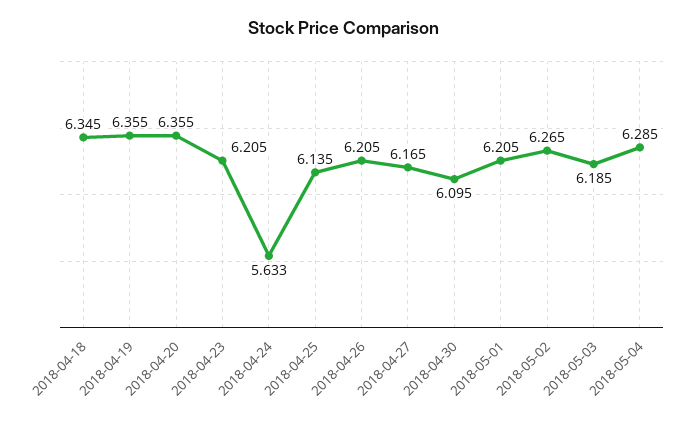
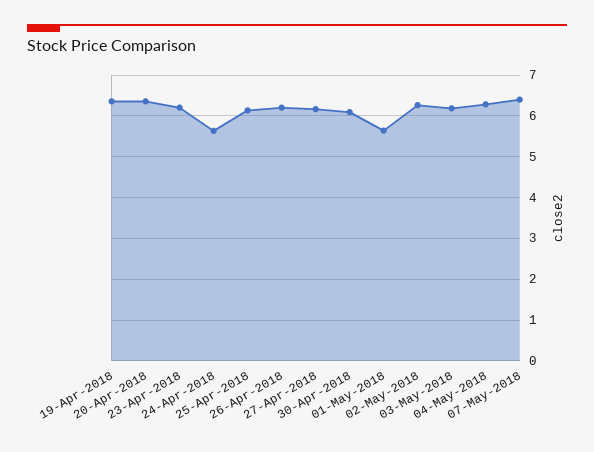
2018-04-18: 6.345 -> none
2018-05-01: 6.205 -> 5.6
07-May-2018: none -> 6.4

